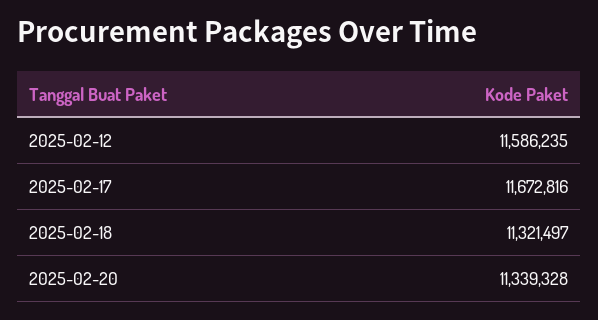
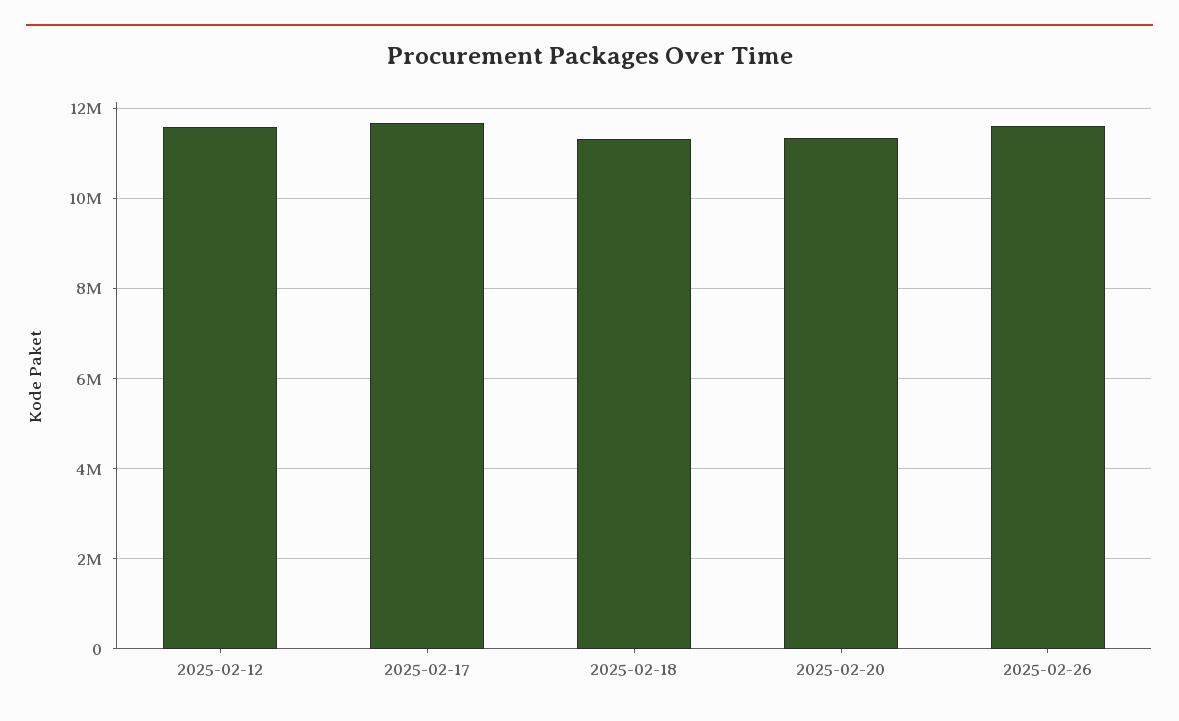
2025-02-26: none -> 11600000

